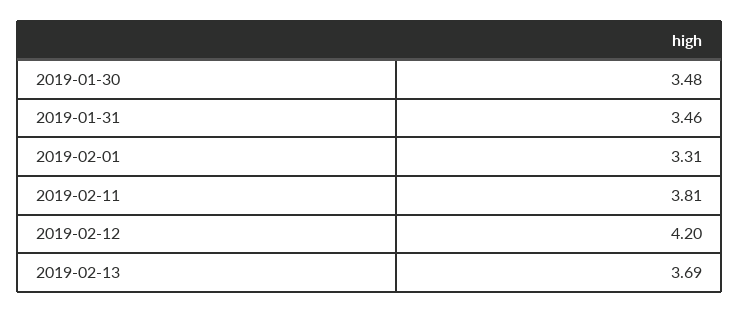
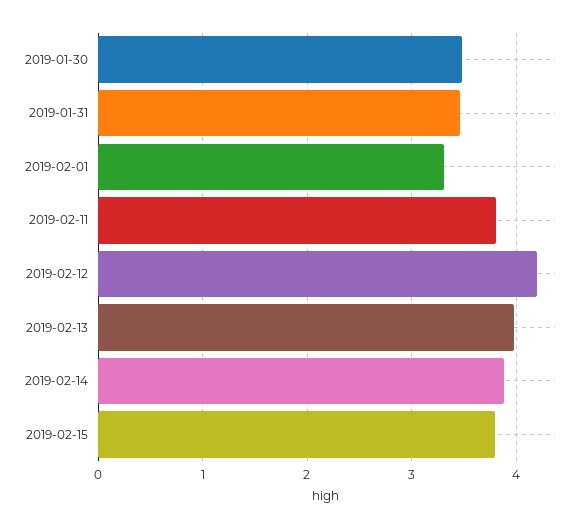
2019-02-13: 3.69 -> 4
2019-02-14: none -> 3.9
2019-02-15: none -> 3.8

